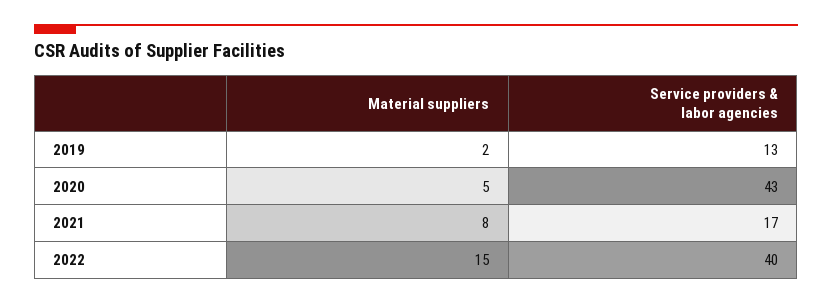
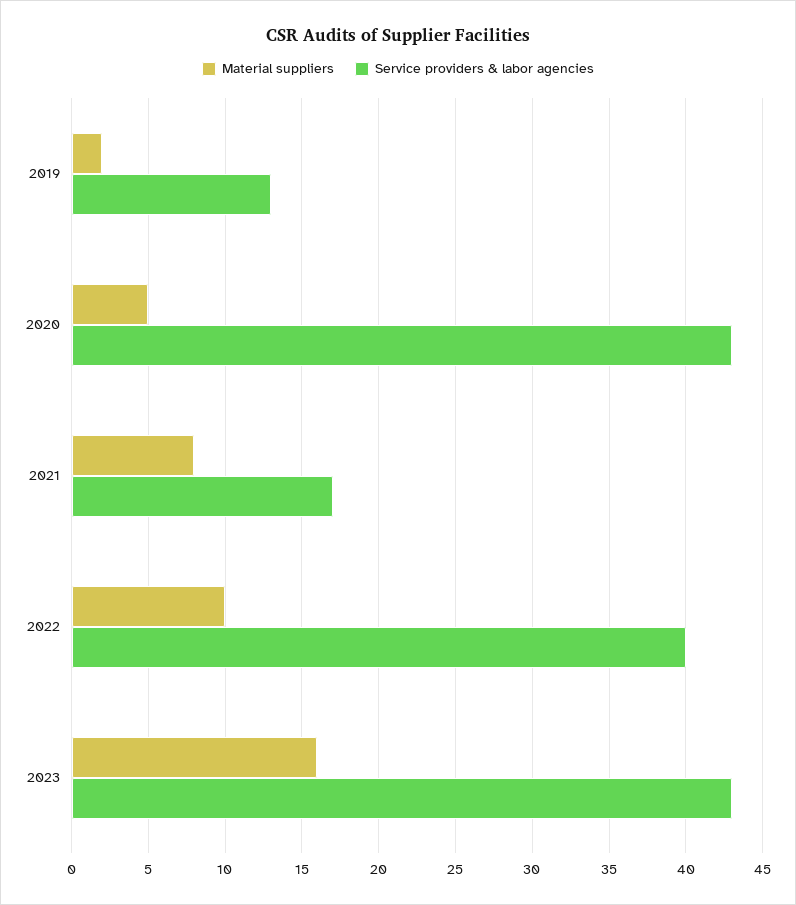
Material suppliers, 2022: 15 -> 10
Material suppliers, 2023: none -> 16
Service providers & labor agencies, 2023: none -> 43

